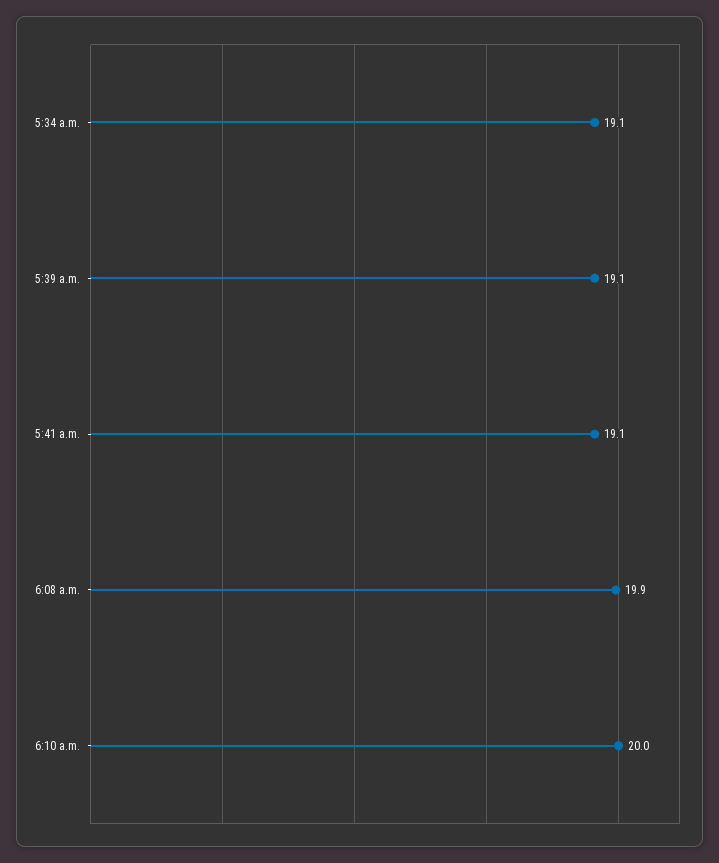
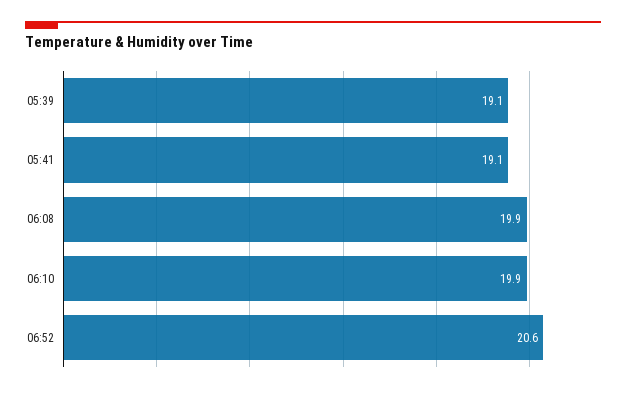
5:34 a.m.: 19.1 -> none
6:10 a.m.: 20 -> 19.9
06:52: none -> 20.6

